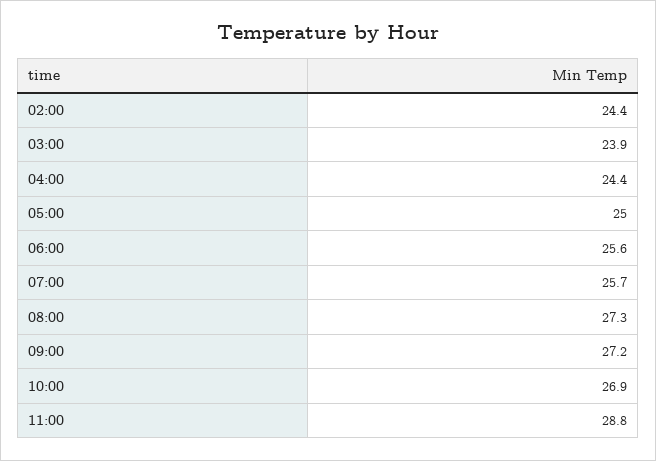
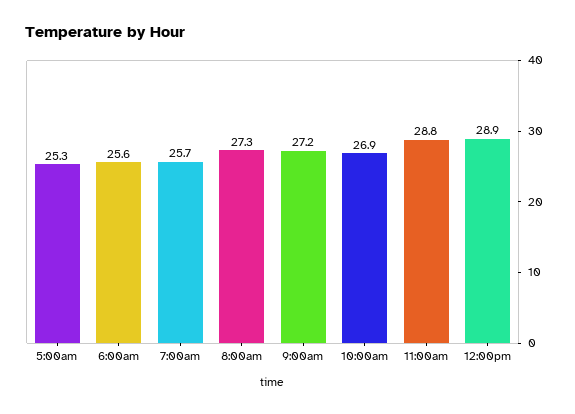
02:00: 24.4 -> none
03:00: 23.9 -> none
04:00: 24.4 -> none
05:00: 25 -> 25.3
12:00pm: none -> 28.9

